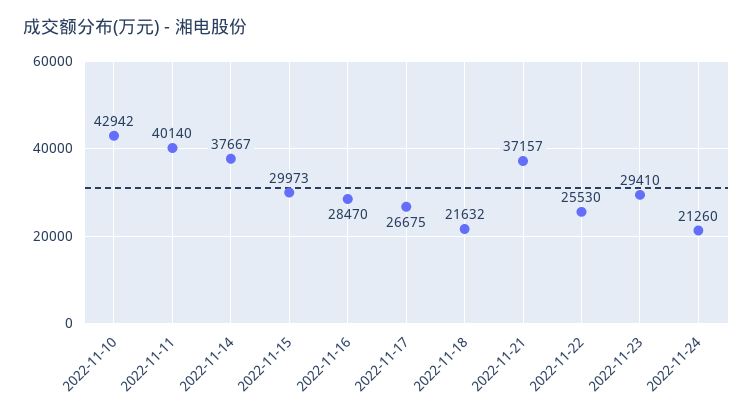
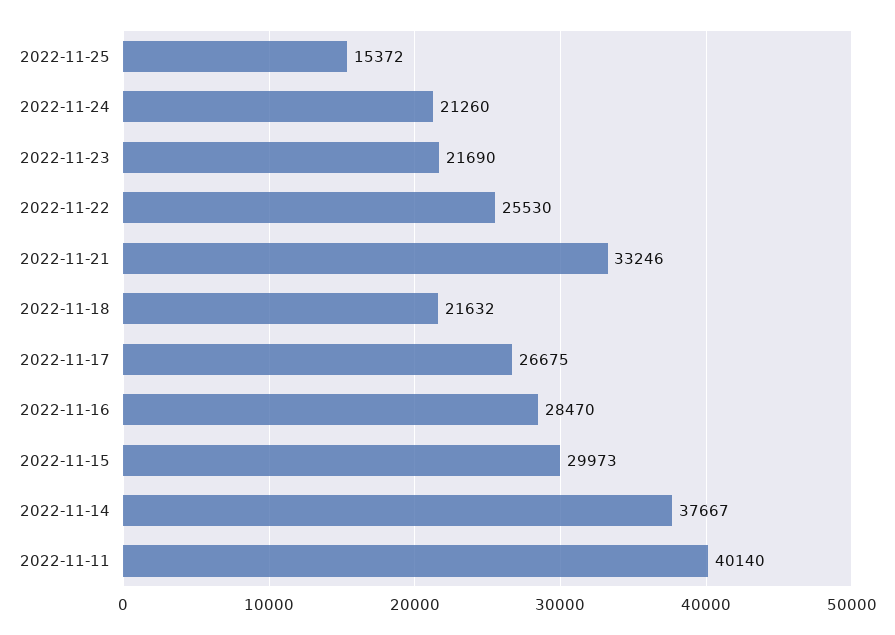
2022-11-10: 42942 -> none
2022-11-21: 37157 -> 33246
2022-11-23: 29410 -> 21690
2022-11-25: none -> 15372

